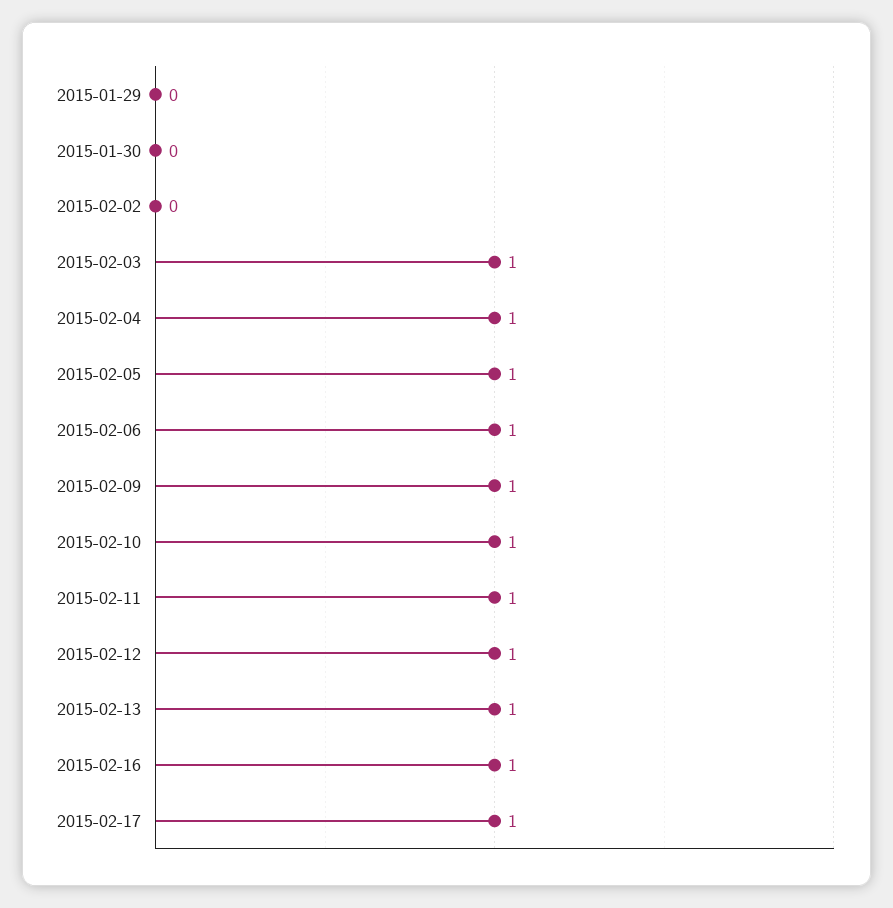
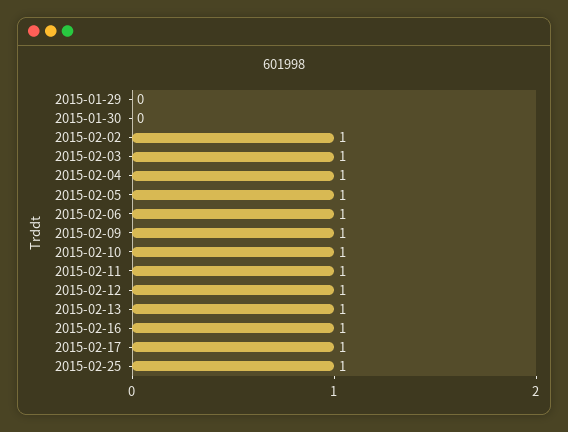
2015-02-02: 0 -> 1
2015-02-25: none -> 1

